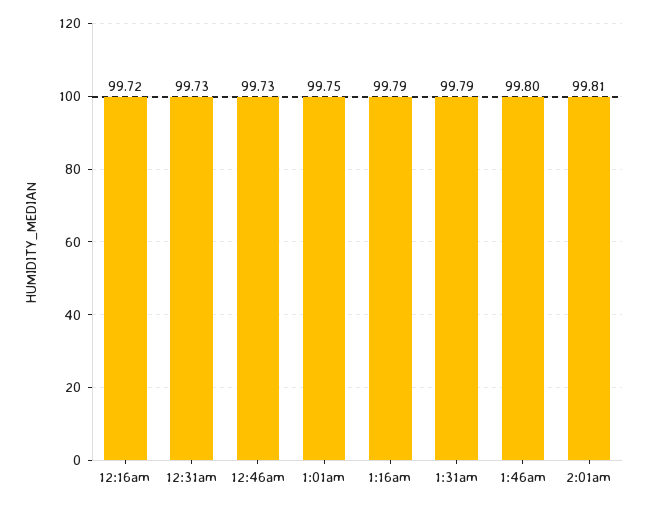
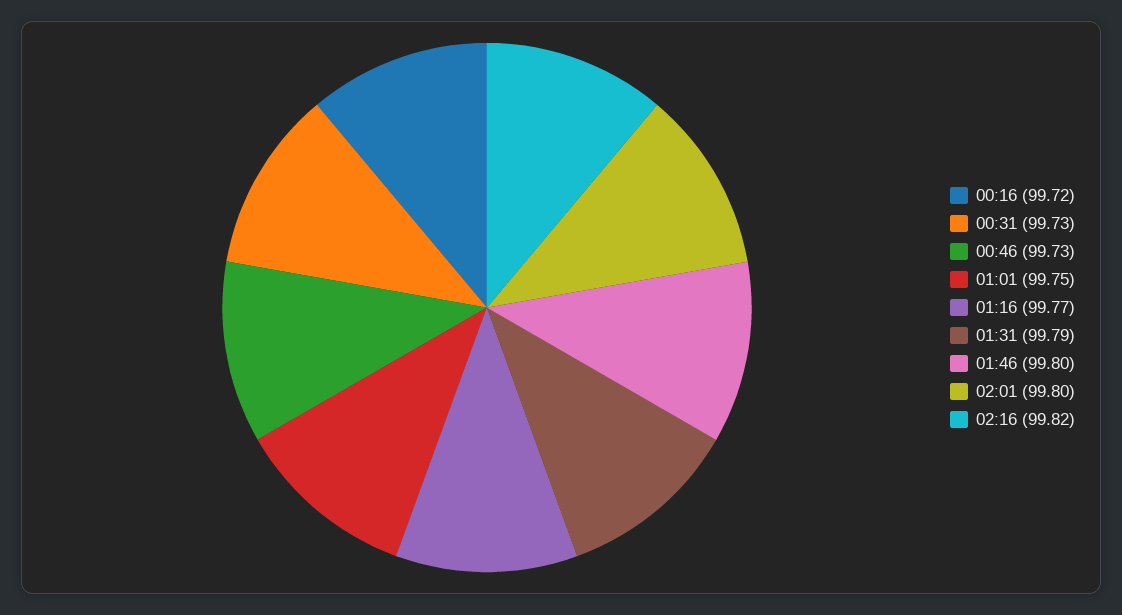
1:16am: 99.79 -> 99.77
2:01am: 99.81 -> 99.8
02:16: none -> 99.82

